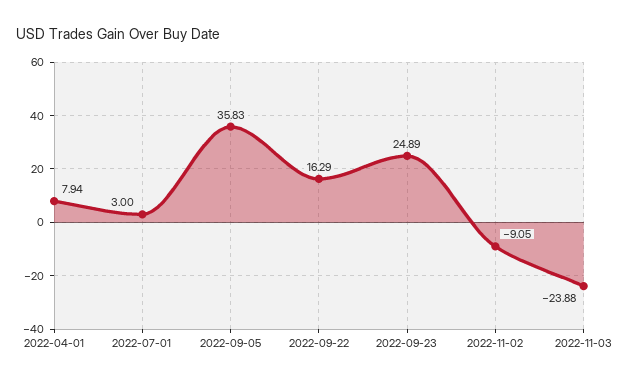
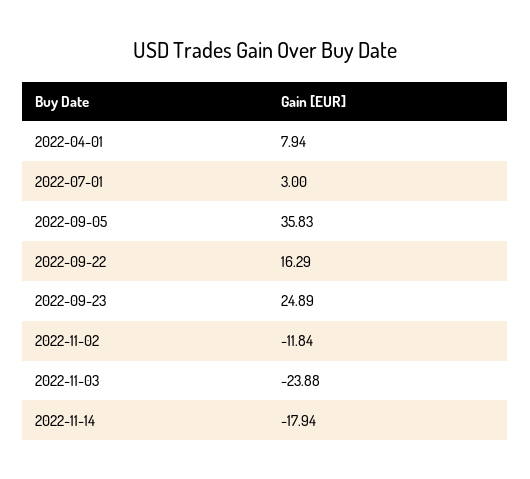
2022-11-02: -9.05 -> -11.84
2022-11-14: none -> -17.94

